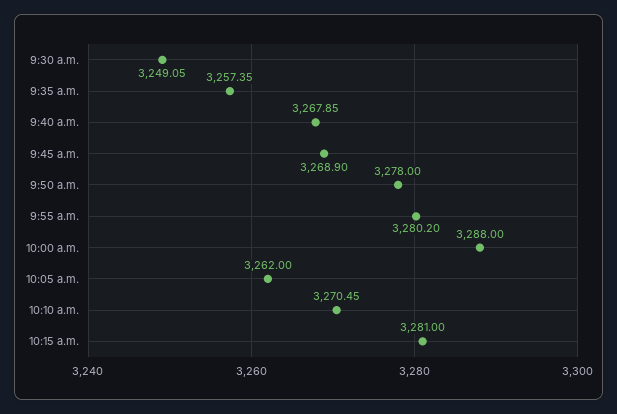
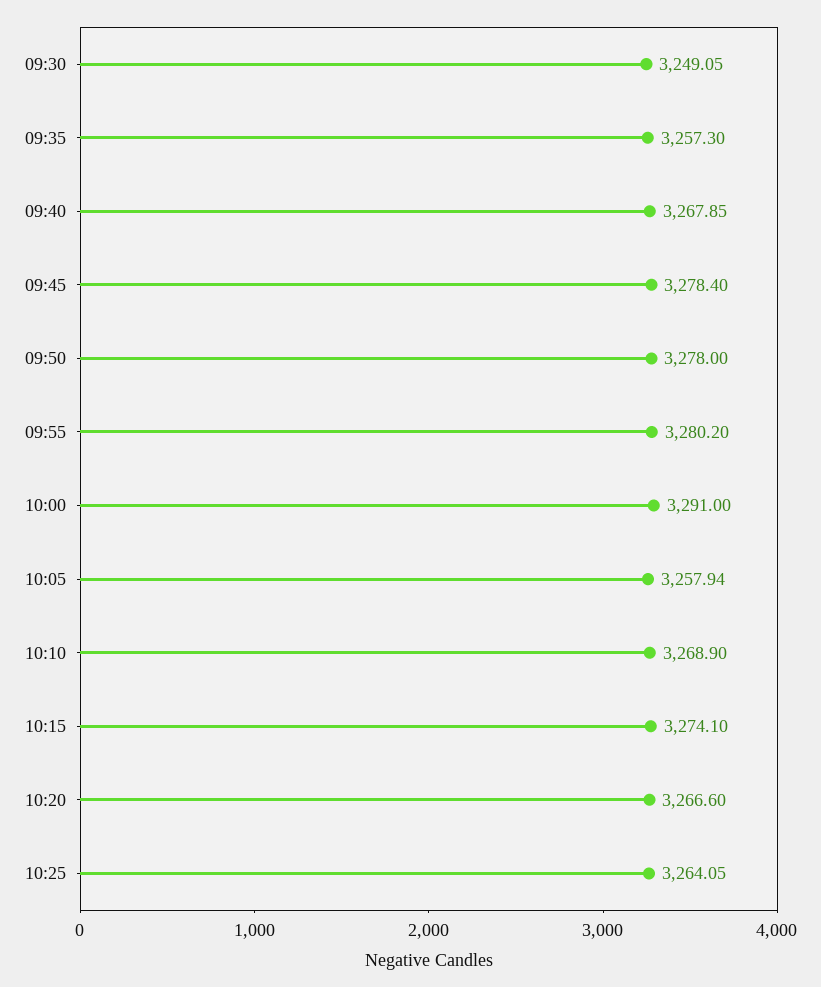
9:35 a.m.: 3257.35 -> 3257.3
9:45 a.m.: 3268.9 -> 3278.4
10:00 a.m.: 3288 -> 3291
10:05 a.m.: 3262 -> 3257.94
10:10 a.m.: 3270.45 -> 3268.9
10:15 a.m.: 3281 -> 3274.1
10:20: none -> 3266.6
10:25: none -> 3264.05

